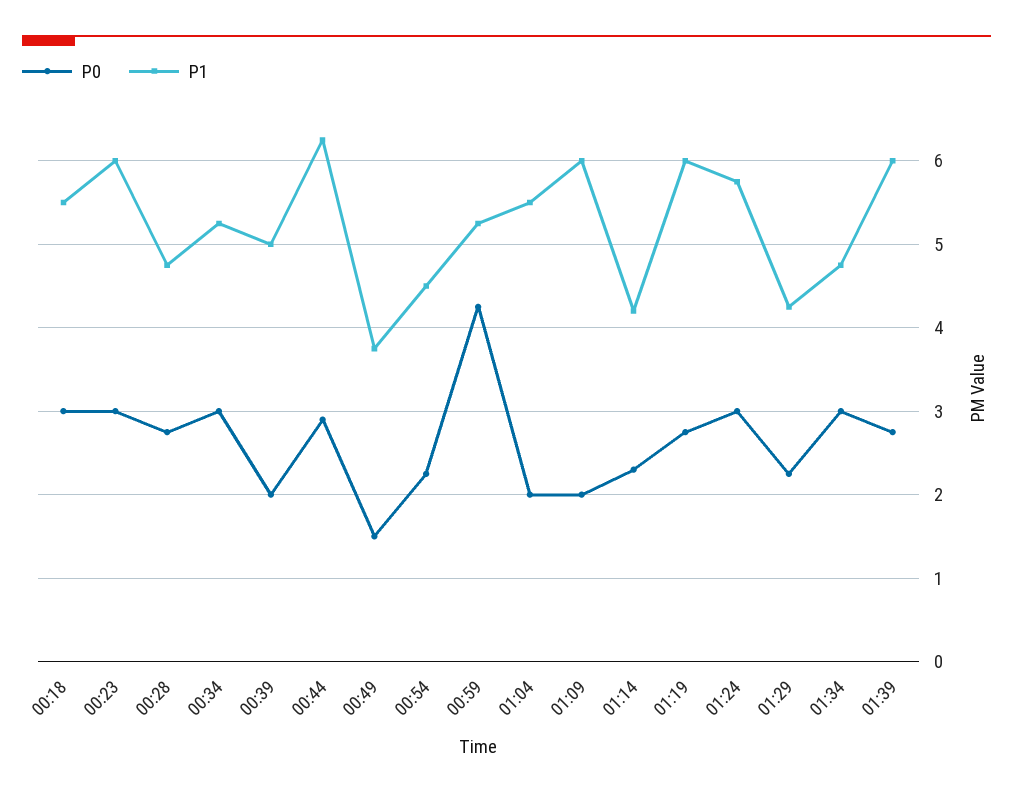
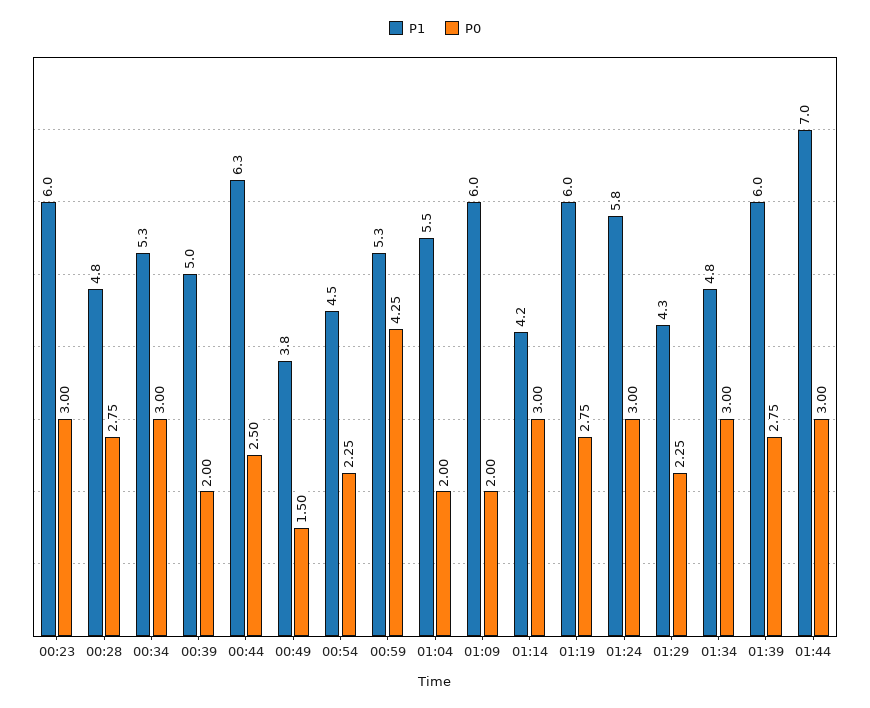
P0, 00:18: 3 -> none
P1, 00:18: 5.5 -> none
P0, 00:44: 2.9 -> 2.5
P0, 01:14: 2.3 -> 3
P1, 01:44: none -> 7
P0, 01:44: none -> 3

